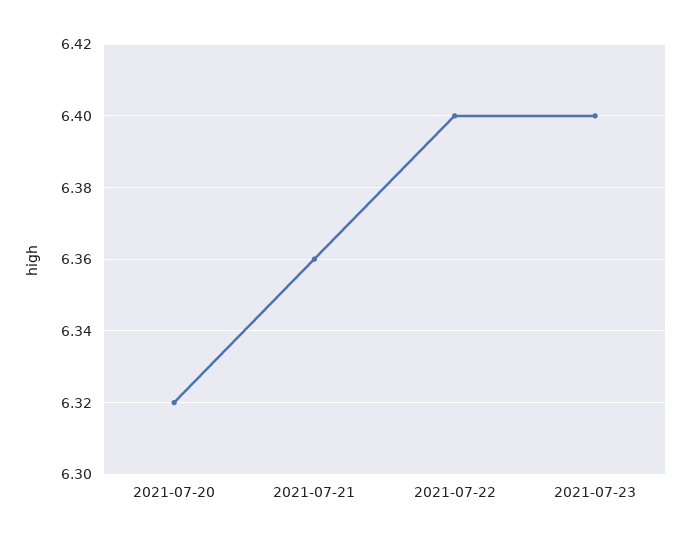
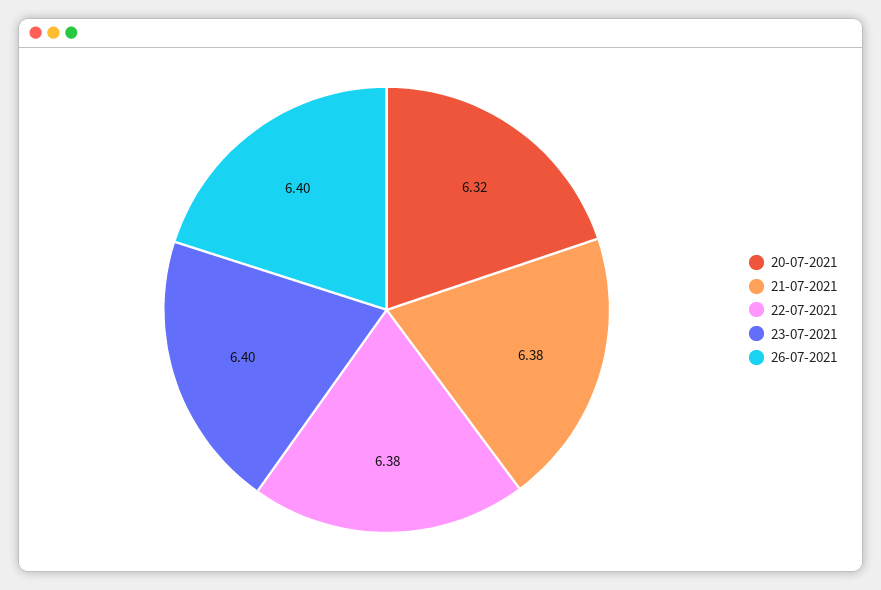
2021-07-21: 6.36 -> 6.38
2021-07-22: 6.4 -> 6.38
26-07-2021: none -> 6.4

